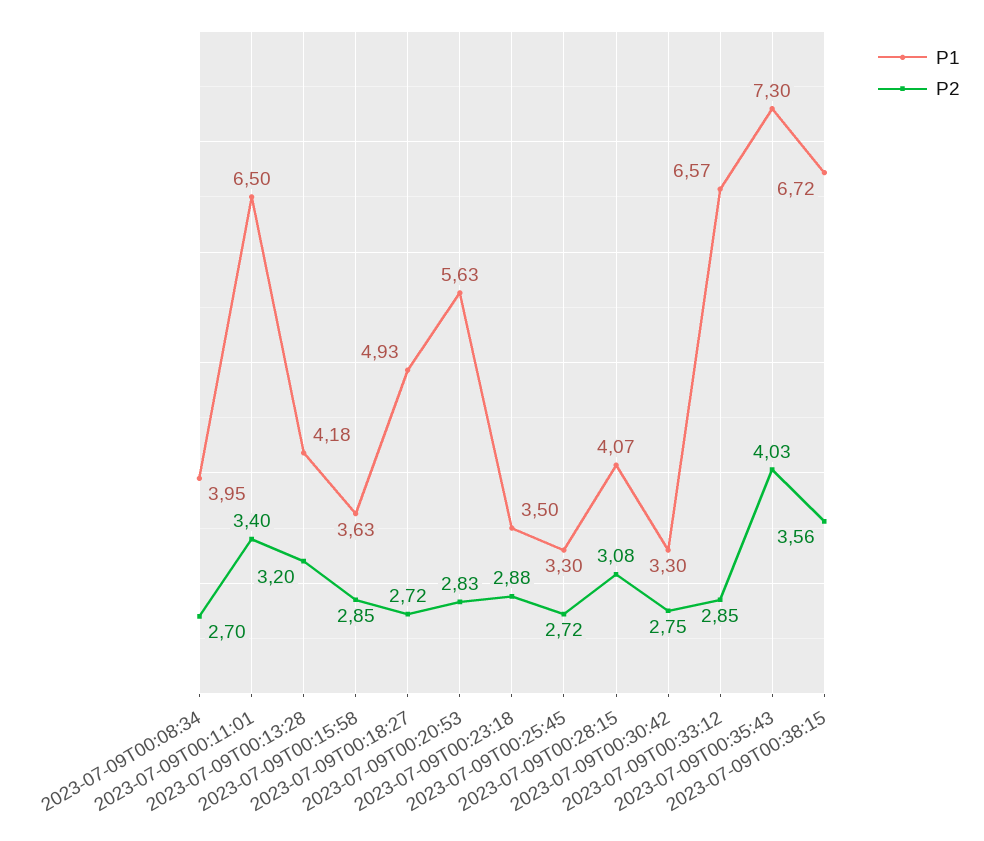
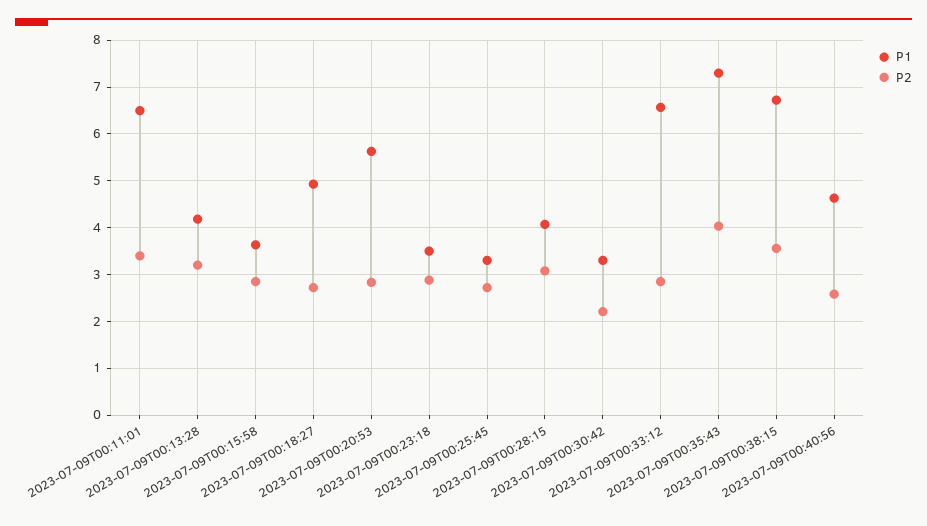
P1, 2023-07-09T00:08:34: 3.95 -> none
P2, 2023-07-09T00:08:34: 2.7 -> none
P2, 2023-07-09T00:30:42: 2.75 -> 2.2
P1, 2023-07-09T00:40:56: none -> 4.6
P2, 2023-07-09T00:40:56: none -> 2.6

